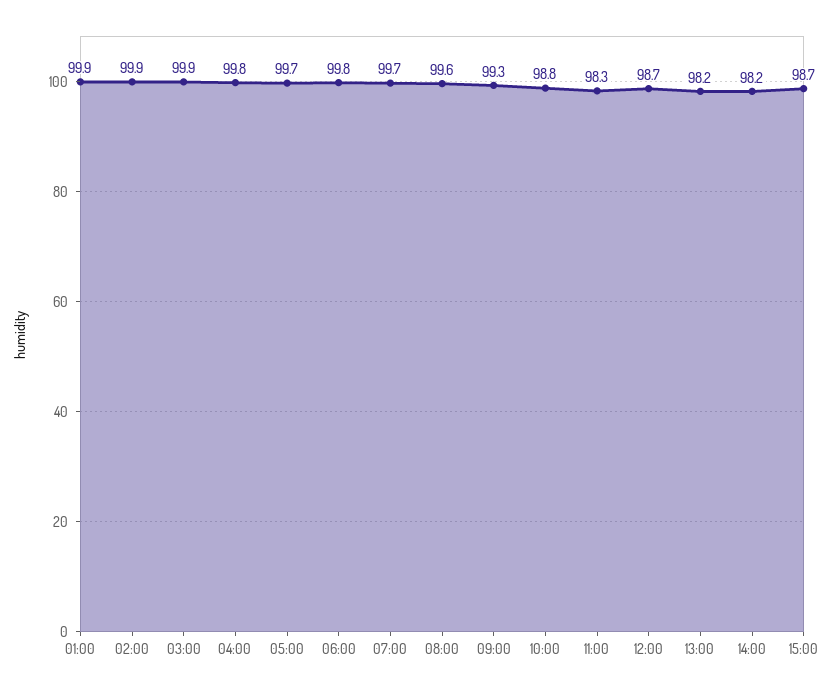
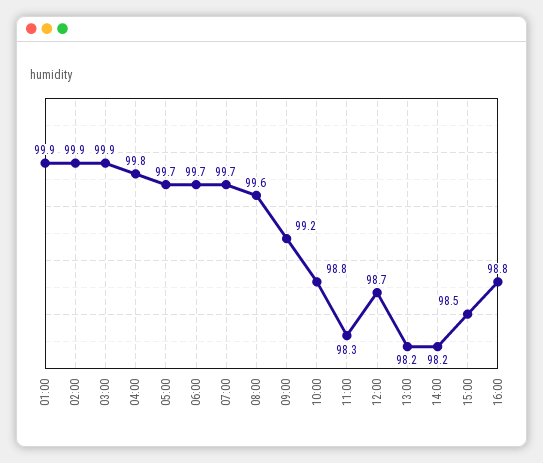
06:00: 99.8 -> 99.7
09:00: 99.3 -> 99.2
15:00: 98.7 -> 98.5
16:00: none -> 98.8

